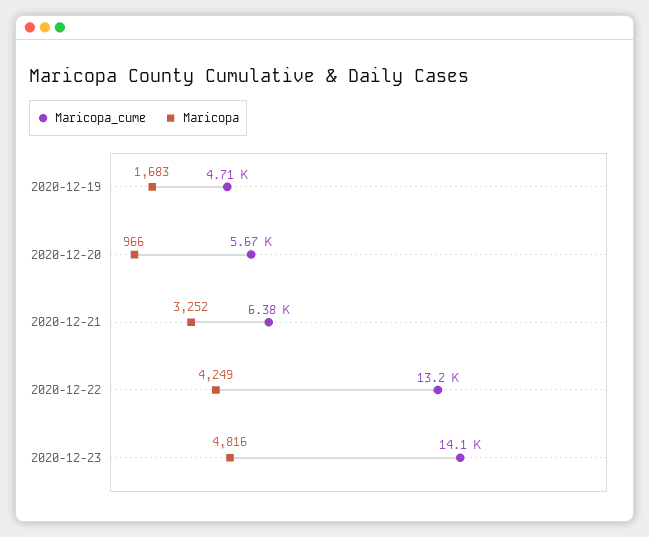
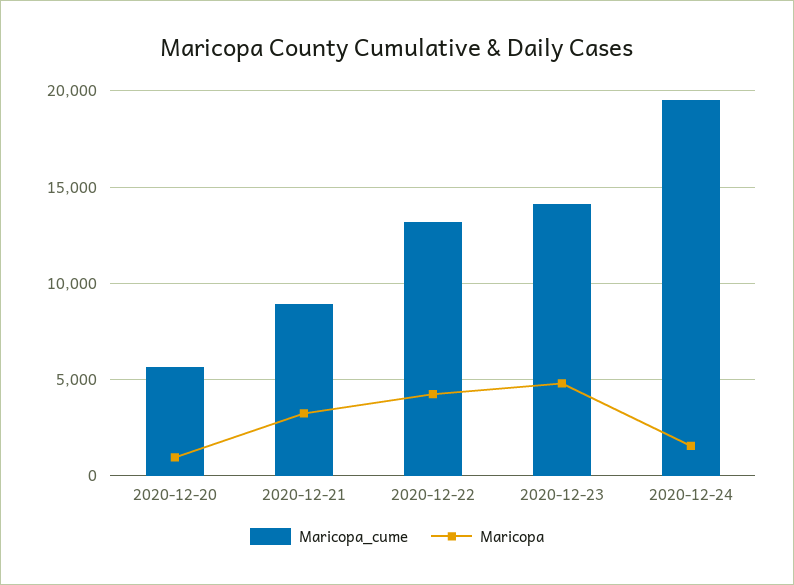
Maricopa_cume, 2020-12-19: 4710 -> none
Maricopa, 2020-12-19: 1683 -> none
Maricopa_cume, 2020-12-21: 6380 -> 9000
Maricopa_cume, 2020-12-24: none -> 19500
Maricopa, 2020-12-24: none -> 1500

